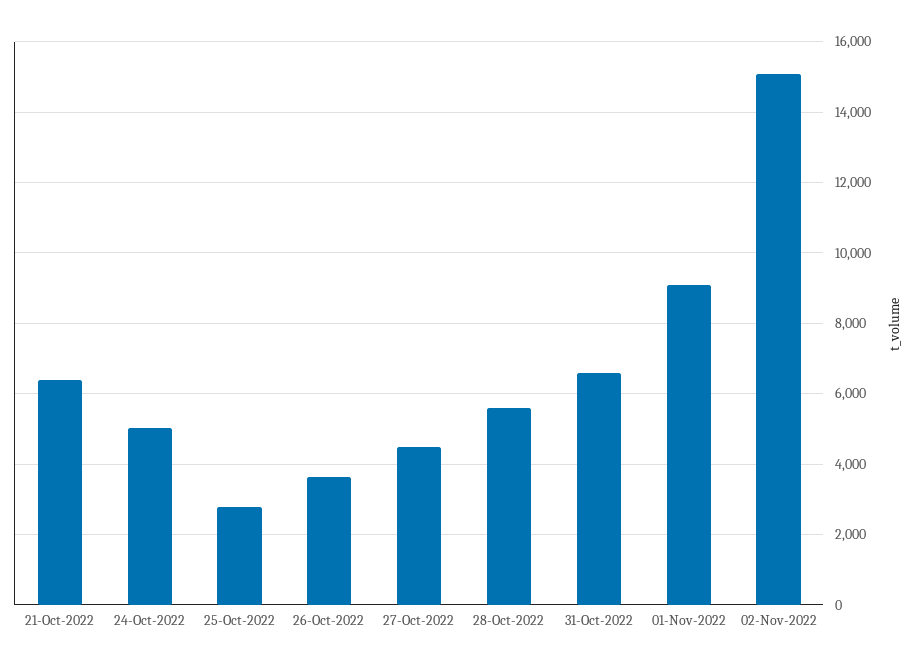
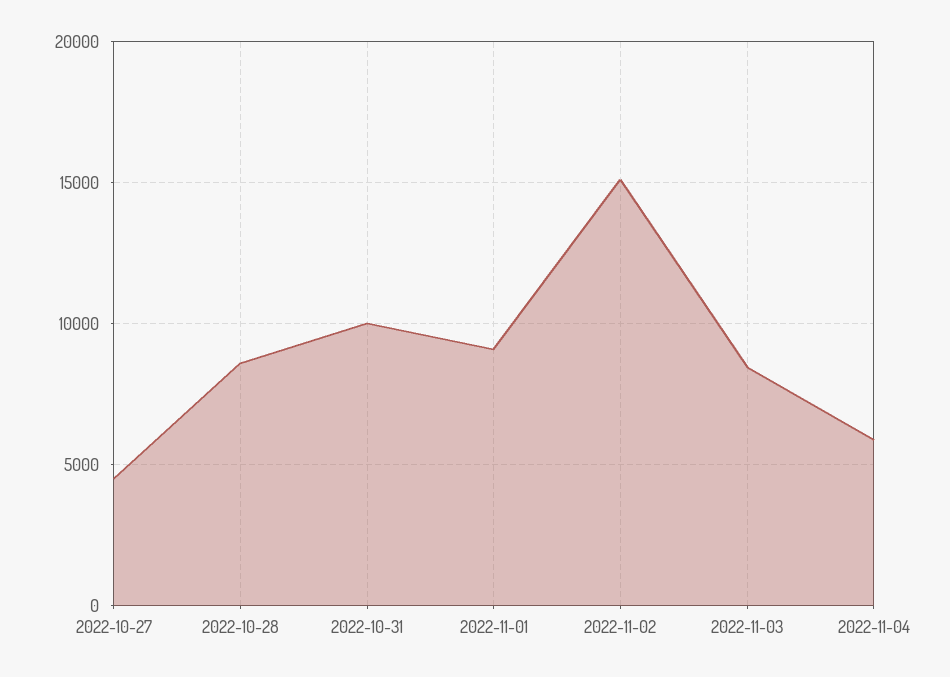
21-Oct-2022: 6400 -> none
24-Oct-2022: 5000 -> none
25-Oct-2022: 2800 -> none
26-Oct-2022: 3600 -> none
28-Oct-2022: 5600 -> 8500
31-Oct-2022: 6600 -> 10000
2022-11-03: none -> 8500
2022-11-04: none -> 6000

